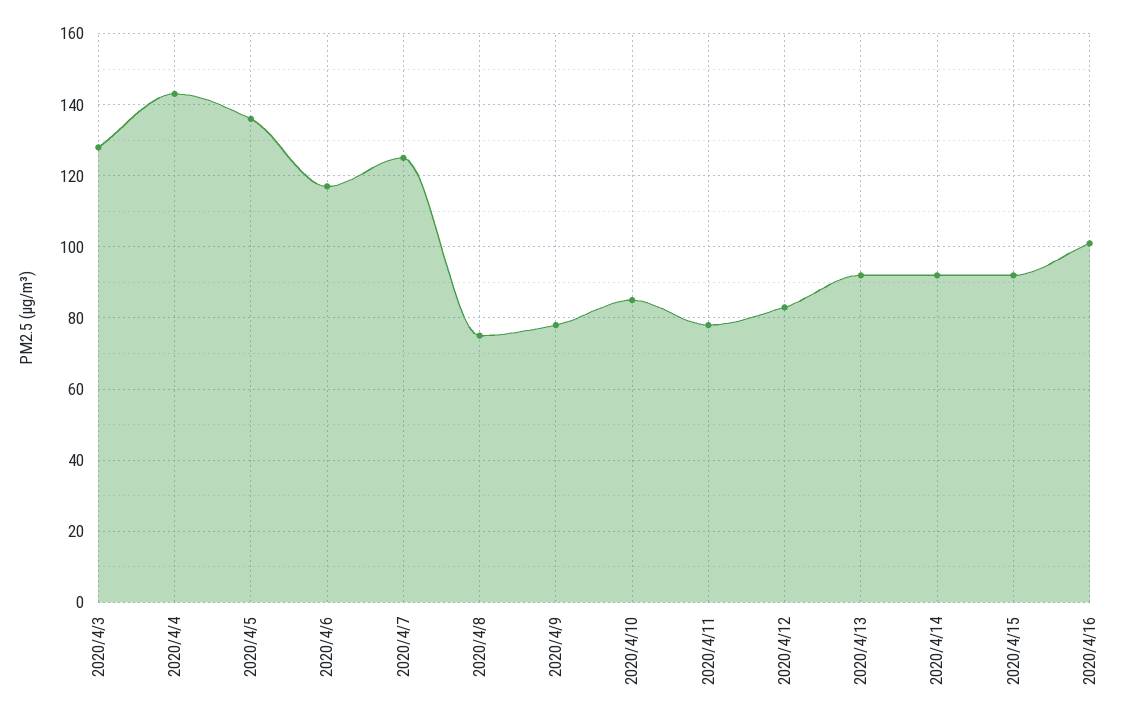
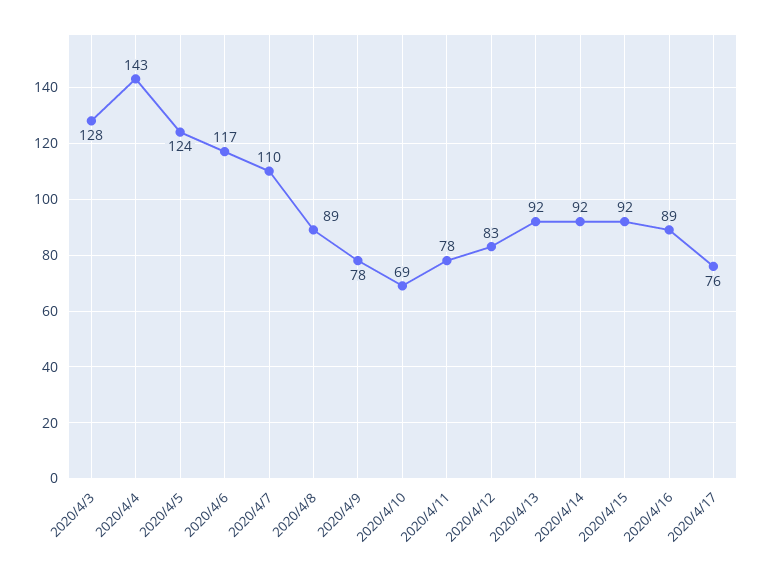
2020/4/5: 135 -> 124
2020/4/7: 125 -> 110
2020/4/8: 75 -> 89
2020/4/10: 85 -> 69
2020/4/16: 100 -> 89
2020/4/17: none -> 76

